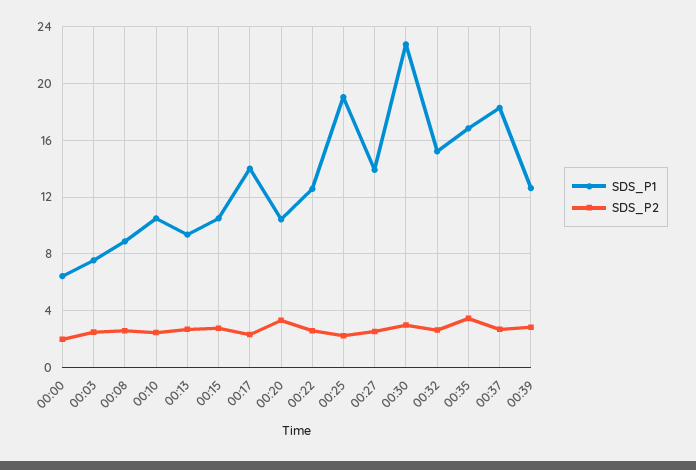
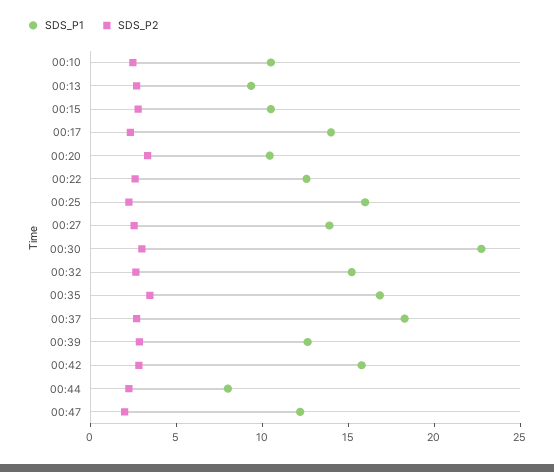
SDS_P1, 00:00: 6.5 -> none
SDS_P2, 00:00: 2 -> none
SDS_P1, 00:03: 7.5 -> none
SDS_P2, 00:03: 2.5 -> none
SDS_P1, 00:08: 9 -> none
SDS_P2, 00:08: 2.5 -> none
SDS_P1, 00:25: 19 -> 16
SDS_P1, 00:42: none -> 16
SDS_P2, 00:42: none -> 3
SDS_P1, 00:44: none -> 8
SDS_P2, 00:44: none -> 2
SDS_P1, 00:47: none -> 12
SDS_P2, 00:47: none -> 2

